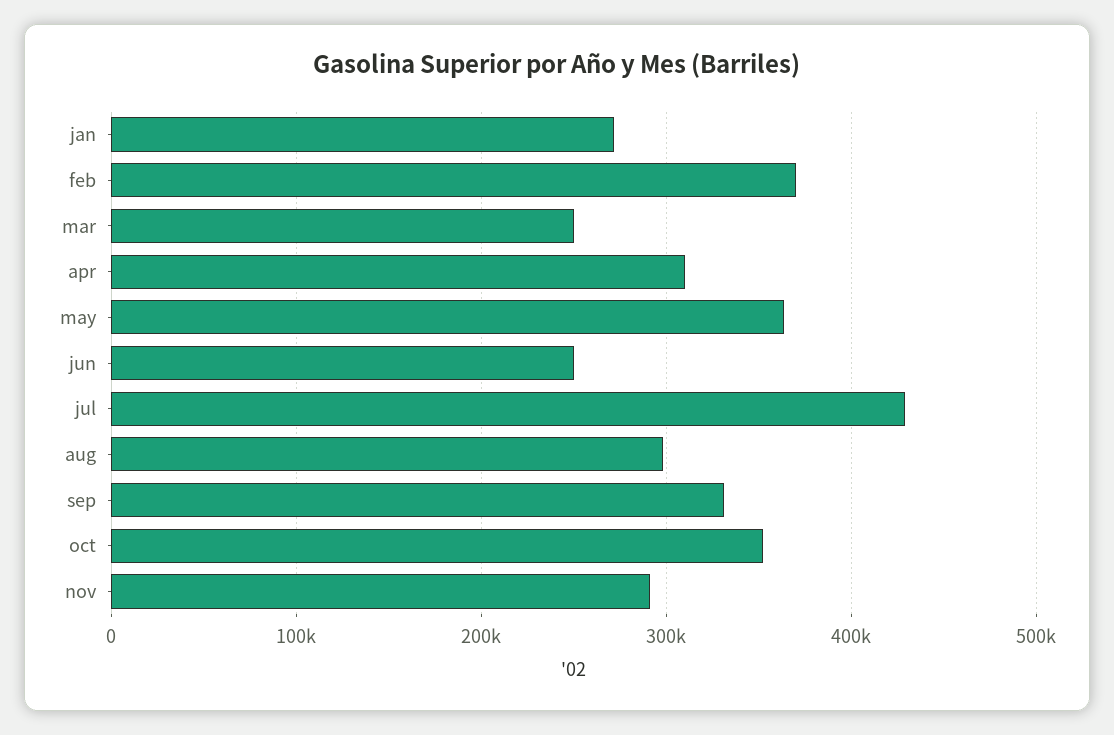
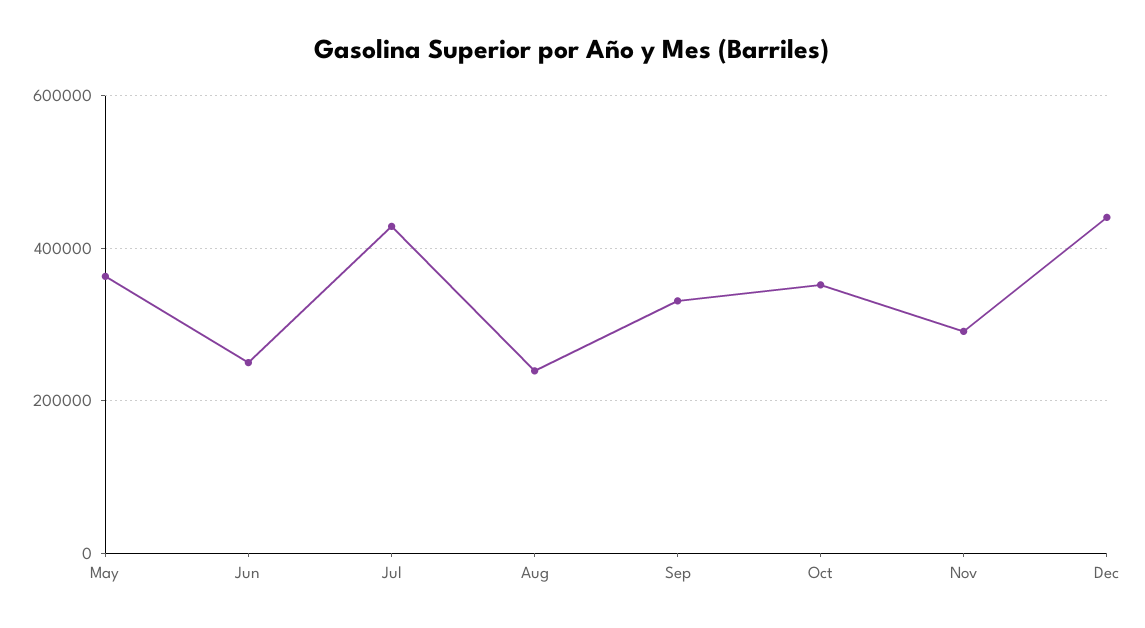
jan: 270000 -> none
feb: 370000 -> none
mar: 250000 -> none
apr: 310000 -> none
aug: 300000 -> 240000
Dec: none -> 440000

